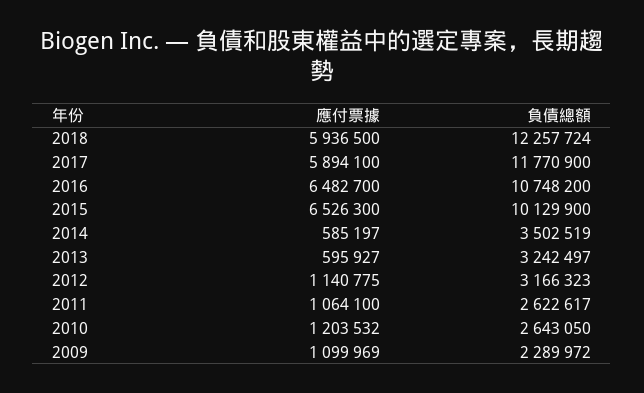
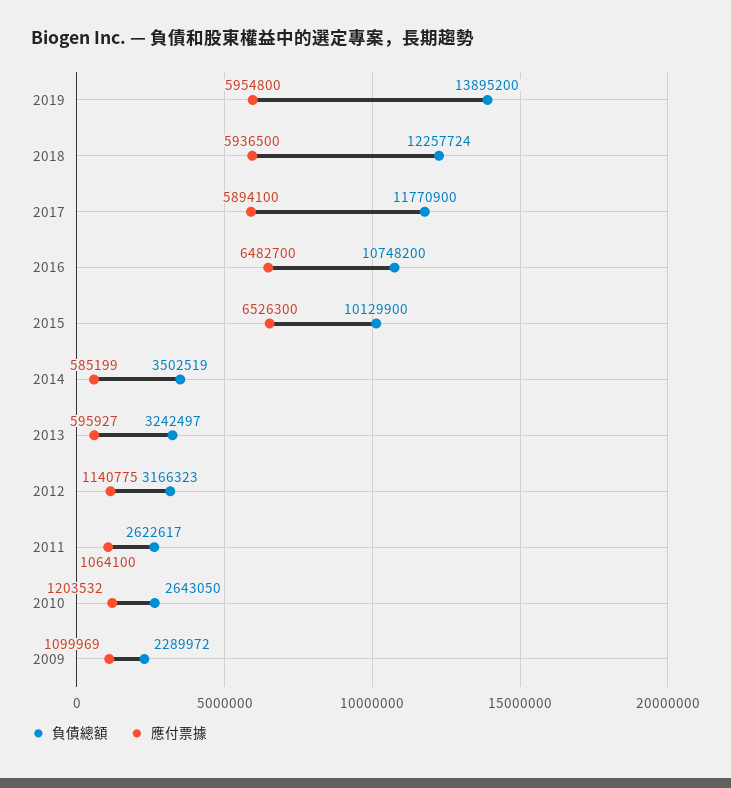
應付票據, 2014: 585197 -> 585199
負債總額, 2019: none -> 13895200
應付票據, 2019: none -> 5954800

